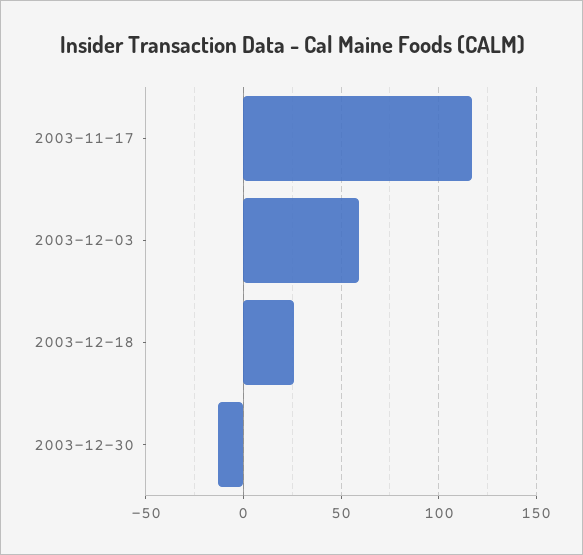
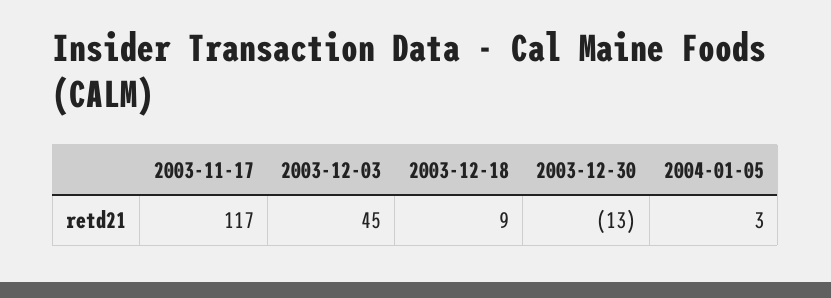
2003-12-03: 60 -> 45
2003-12-18: 25 -> 9
2004-01-05: none -> 3

